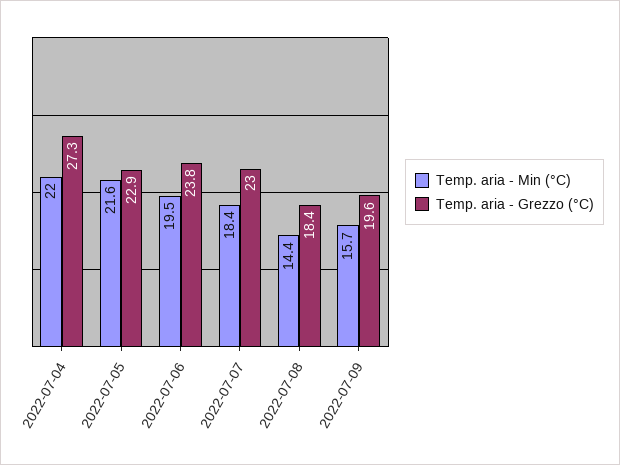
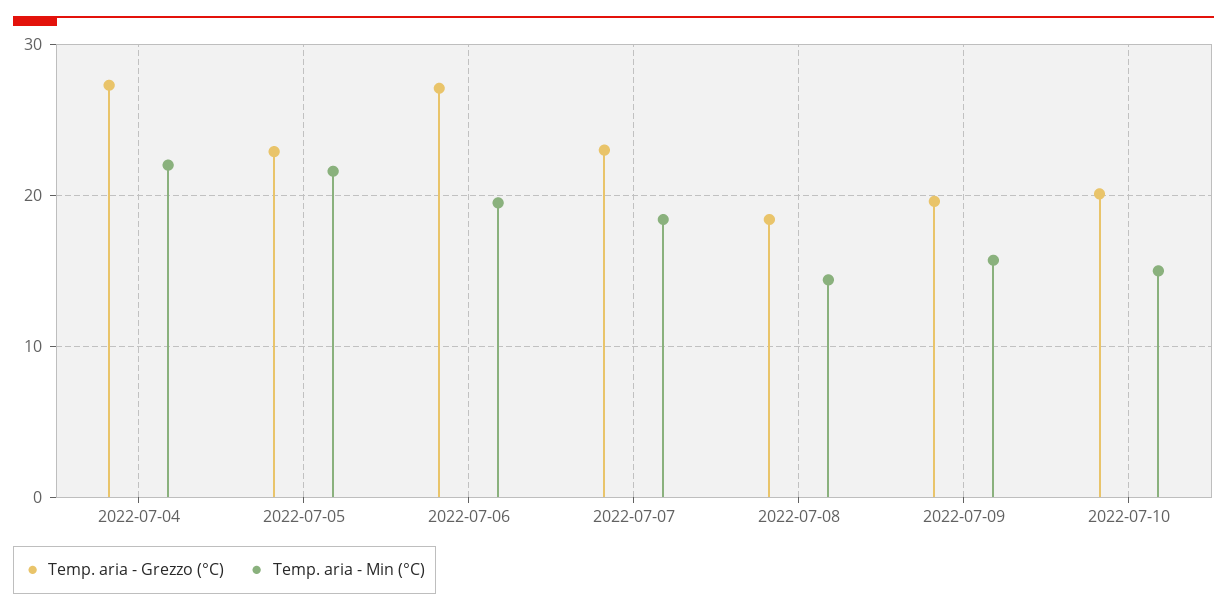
Temp. aria - Grezzo (°C), 2022-07-06: 23.8 -> 27
Temp. aria - Grezzo (°C), 2022-07-10: none -> 20
Temp. aria - Min (°C), 2022-07-10: none -> 15

